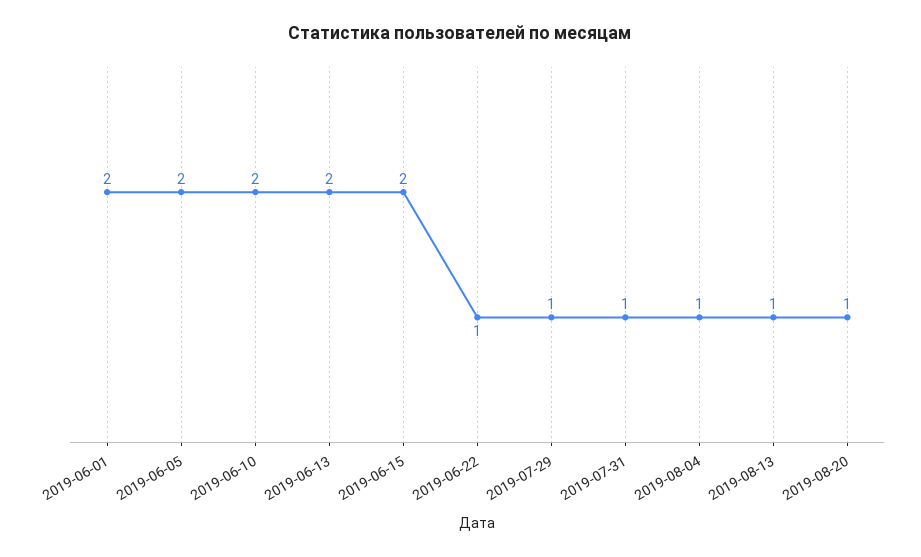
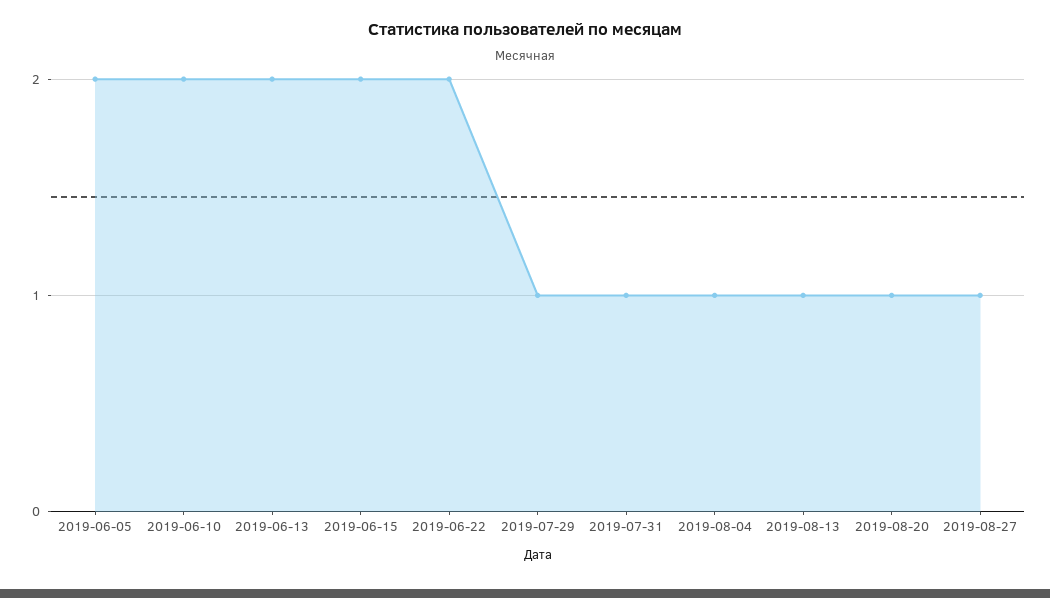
2019-06-01: 2 -> none
2019-06-22: 1 -> 2
2019-08-27: none -> 1

